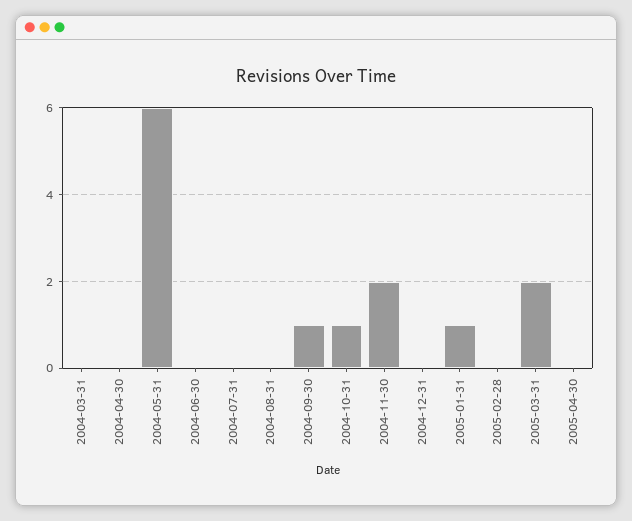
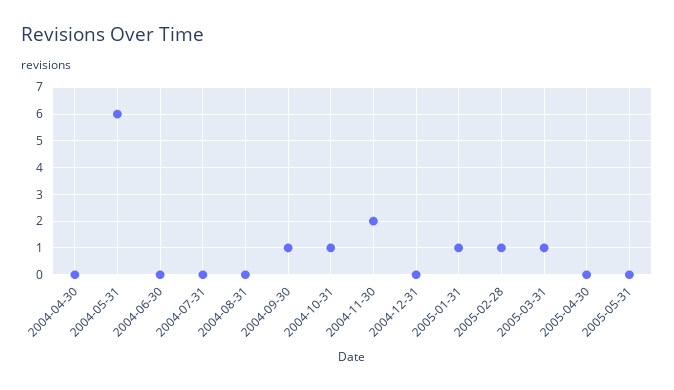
2004-03-31: 0 -> none
2005-02-28: 0 -> 1
2005-03-31: 2 -> 1
2005-05-31: none -> 0

